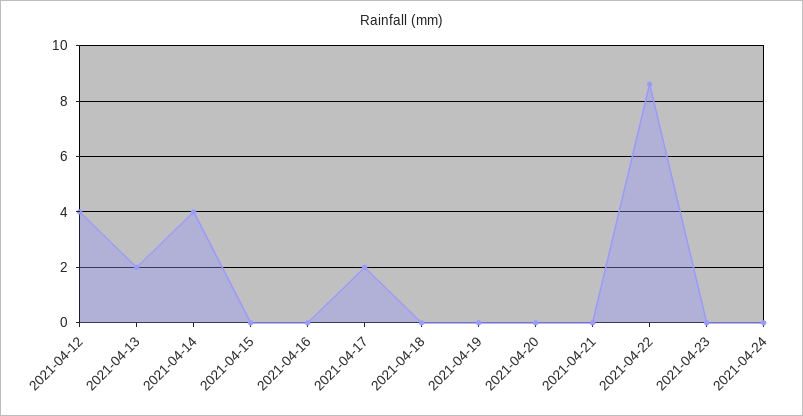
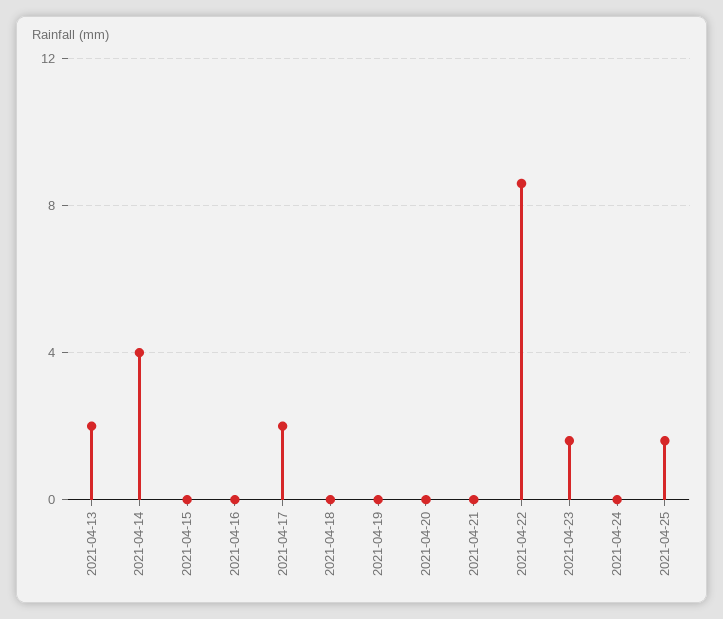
2021-04-12: 4 -> none
2021-04-23: 0 -> 1.5
2021-04-25: none -> 1.5

